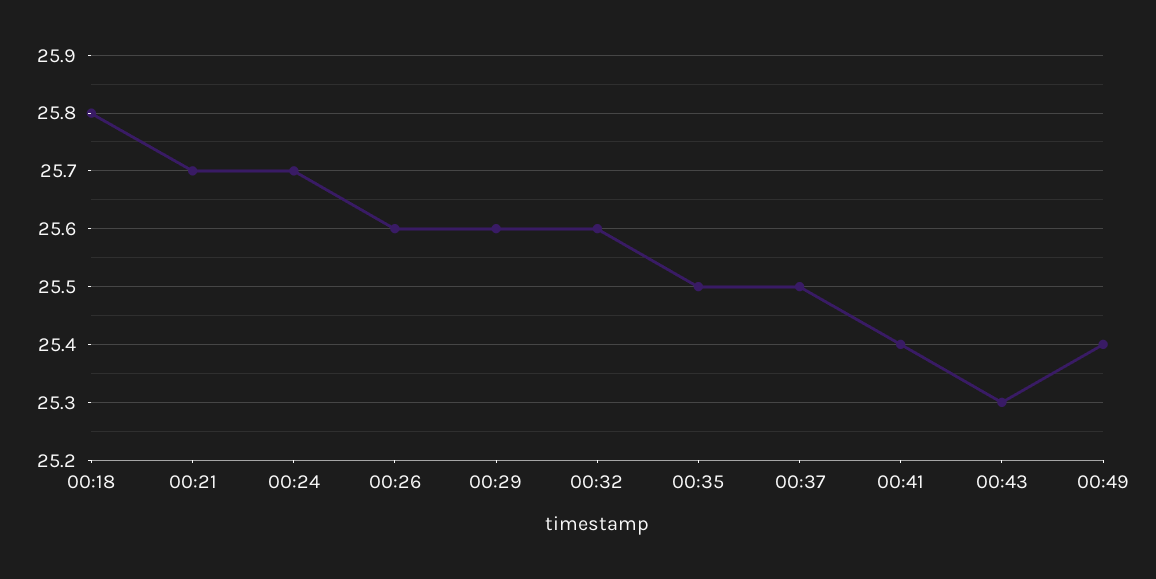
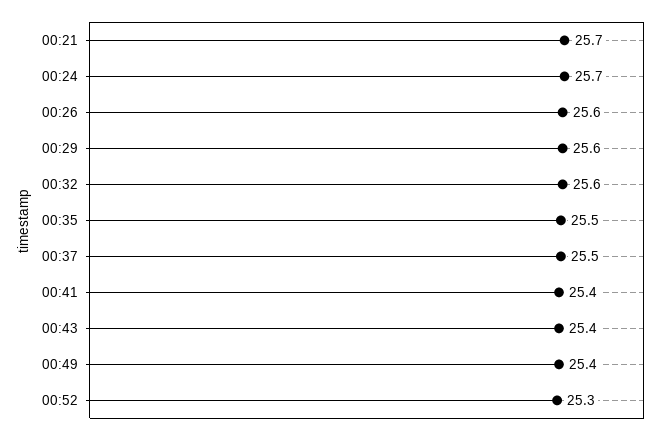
00:18: 25.8 -> none
00:43: 25.3 -> 25.4
00:52: none -> 25.3

